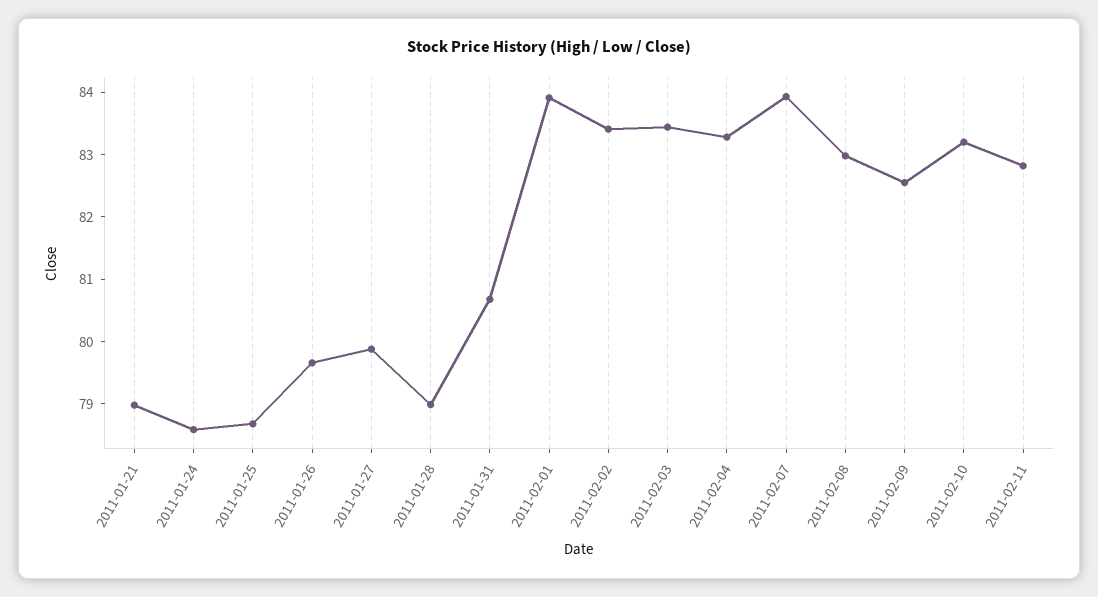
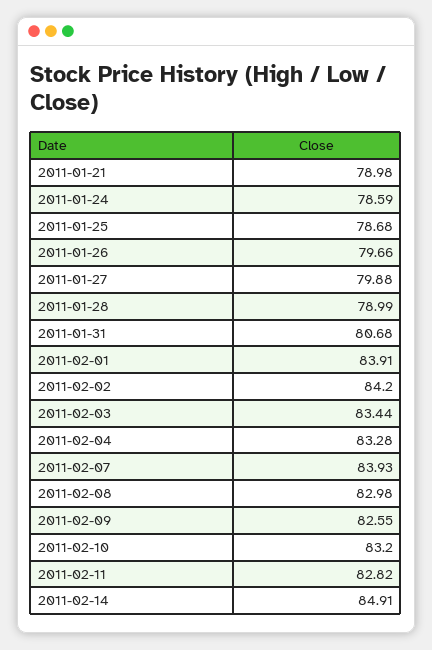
2011-02-02: 83.4 -> 84.2
2011-02-14: none -> 84.91

